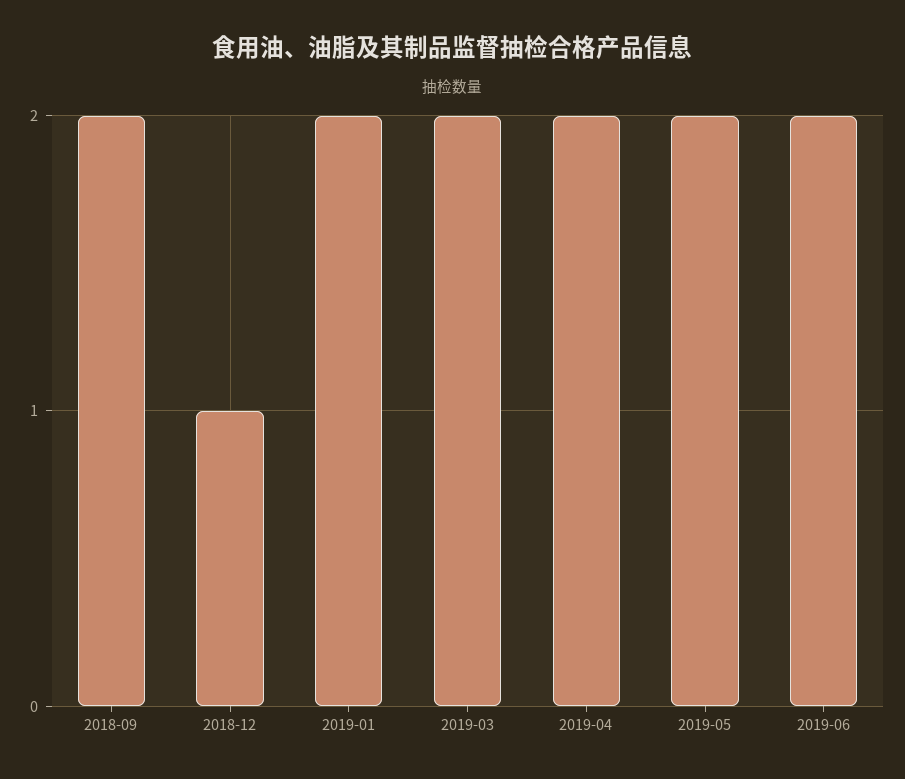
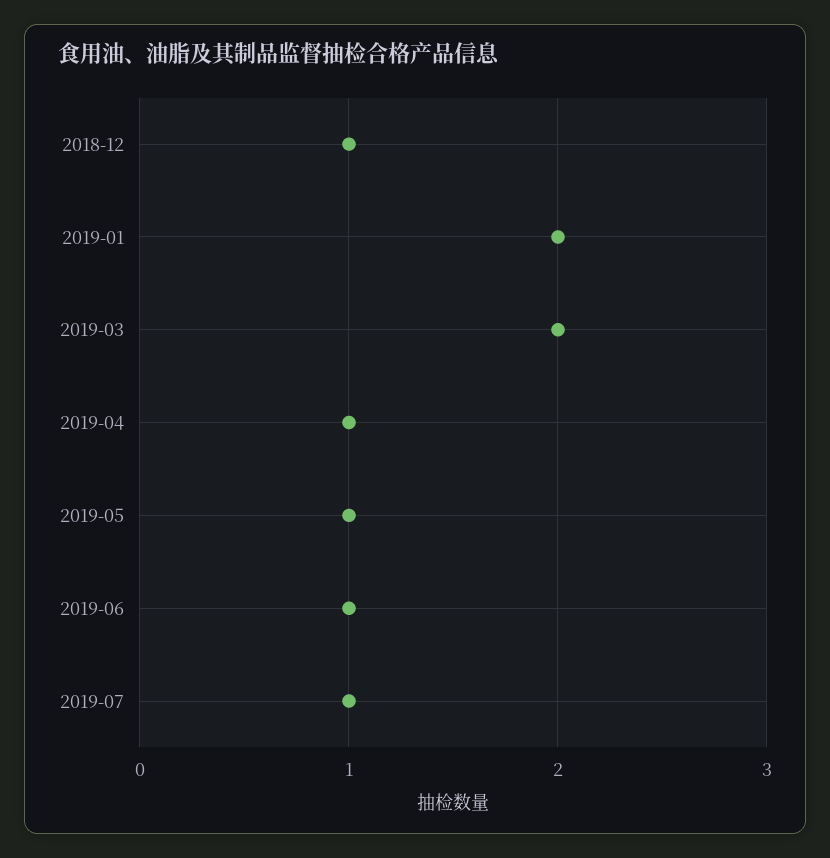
2018-09: 2 -> none
2019-04: 2 -> 1
2019-05: 2 -> 1
2019-06: 2 -> 1
2019-07: none -> 1

